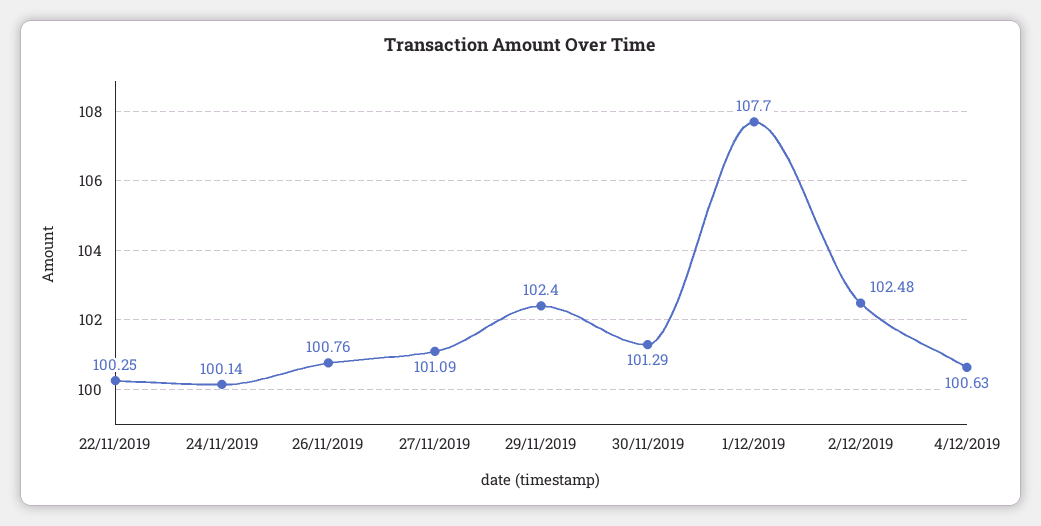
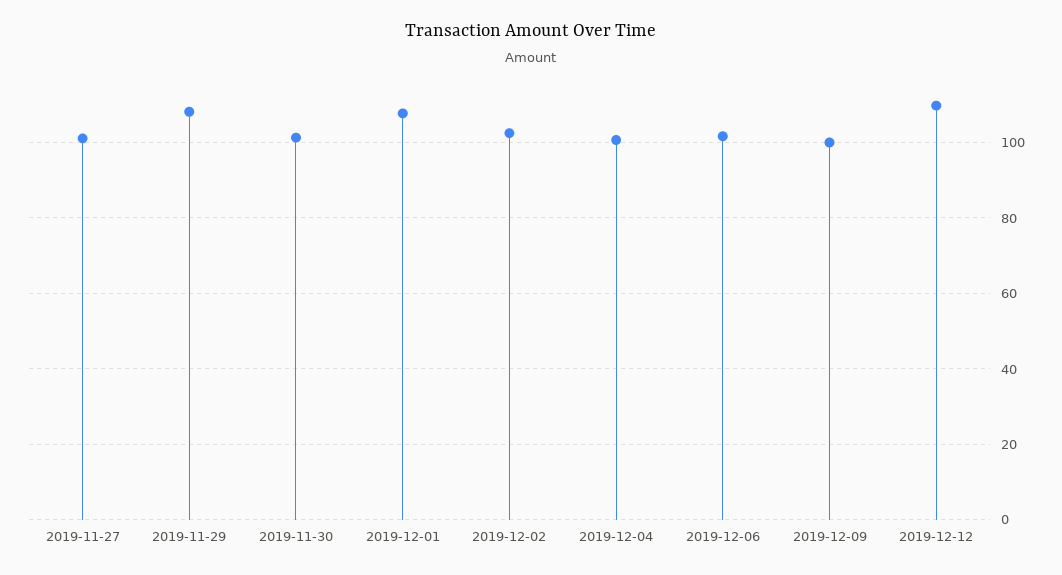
22/11/2019: 100.25 -> none
24/11/2019: 100.14 -> none
26/11/2019: 100.76 -> none
29/11/2019: 102.4 -> 108
2019-12-06: none -> 102
2019-12-09: none -> 100
2019-12-12: none -> 110

